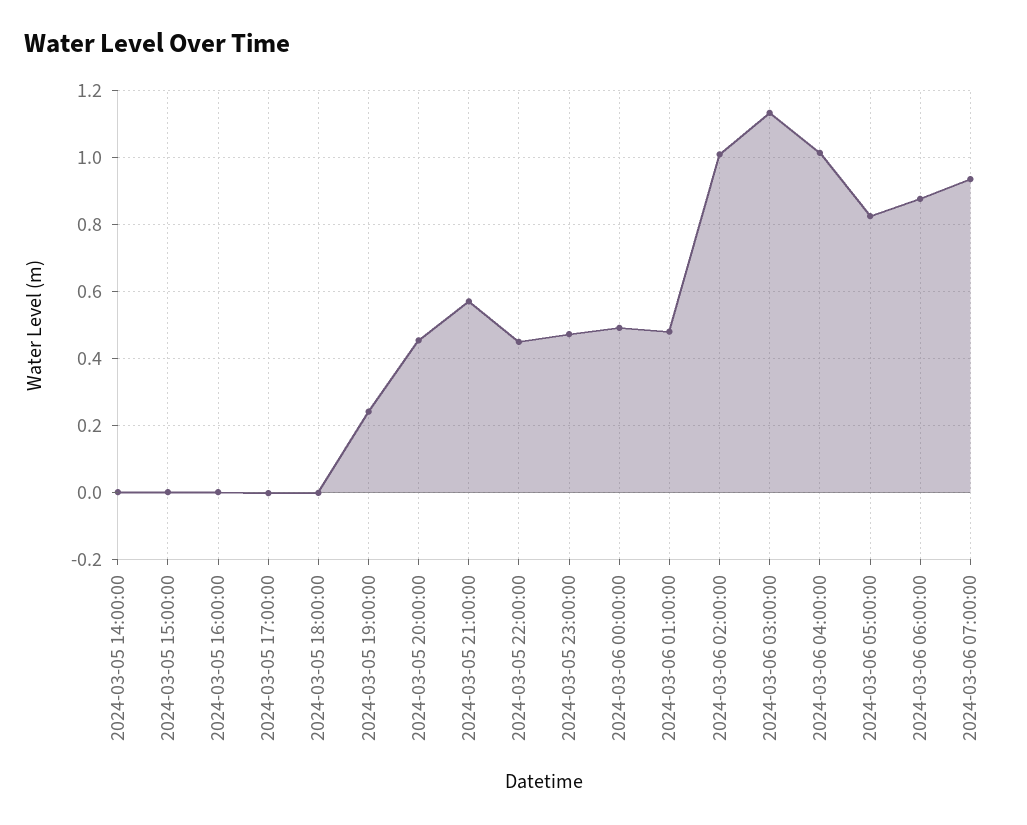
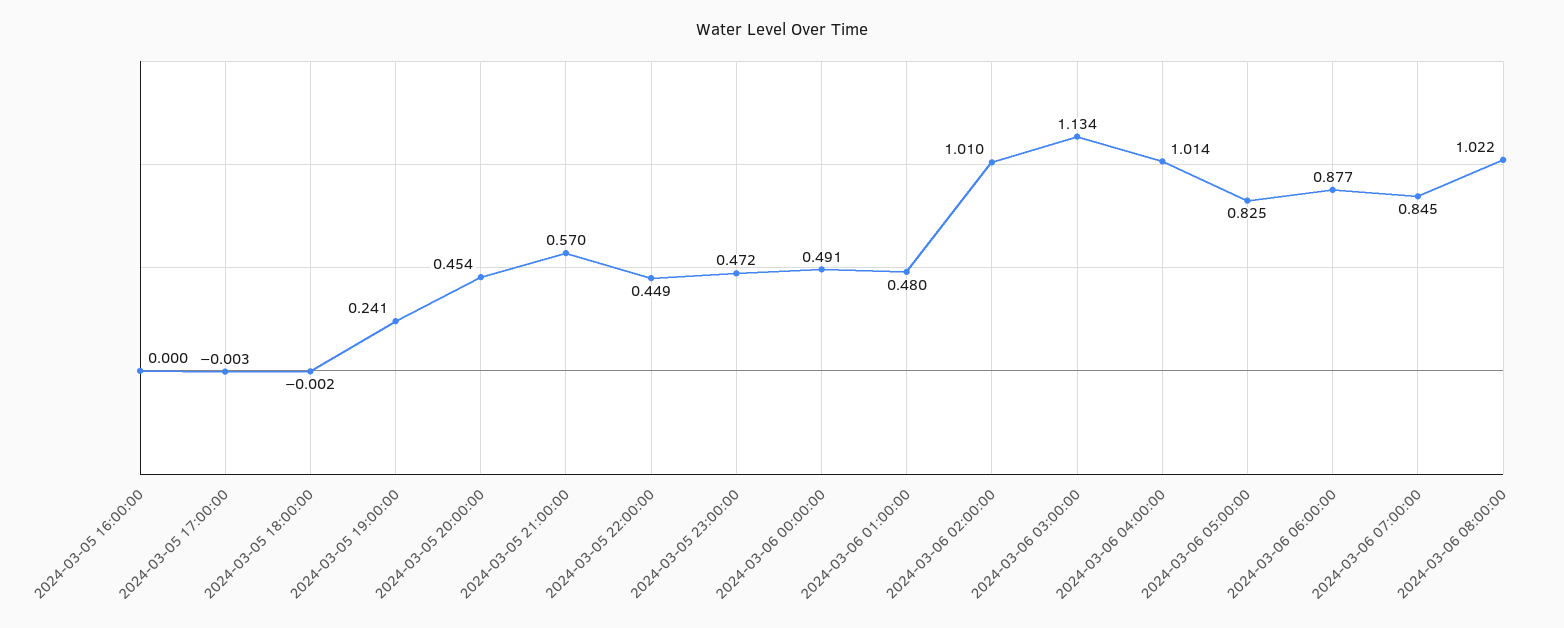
2024-03-05 14:00:00: 0 -> none
2024-03-05 15:00:00: 0 -> none
2024-03-06 07:00:00: 0.94 -> 0.845
2024-03-06 08:00:00: none -> 1.022

